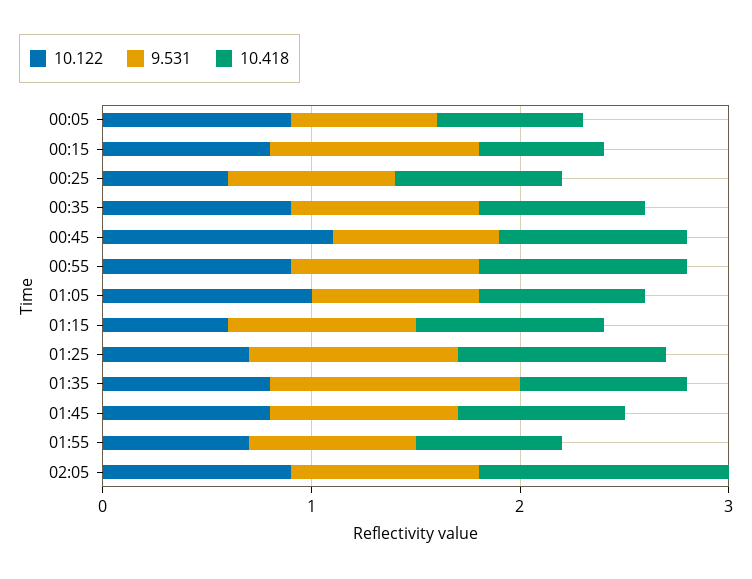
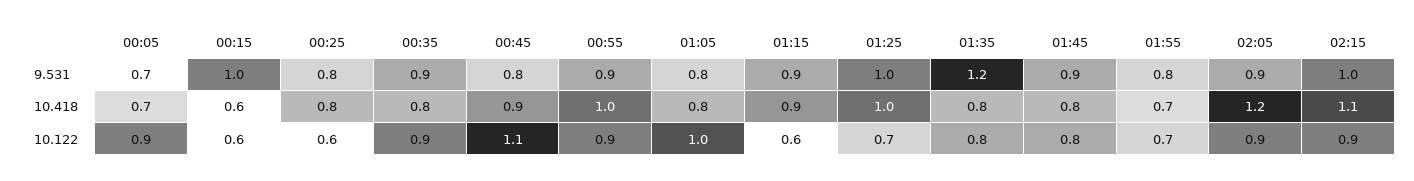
10.122, 00:15: 0.8 -> 0.6
9.531, 02:15: none -> 1
10.418, 02:15: none -> 1.1
10.122, 02:15: none -> 0.9

